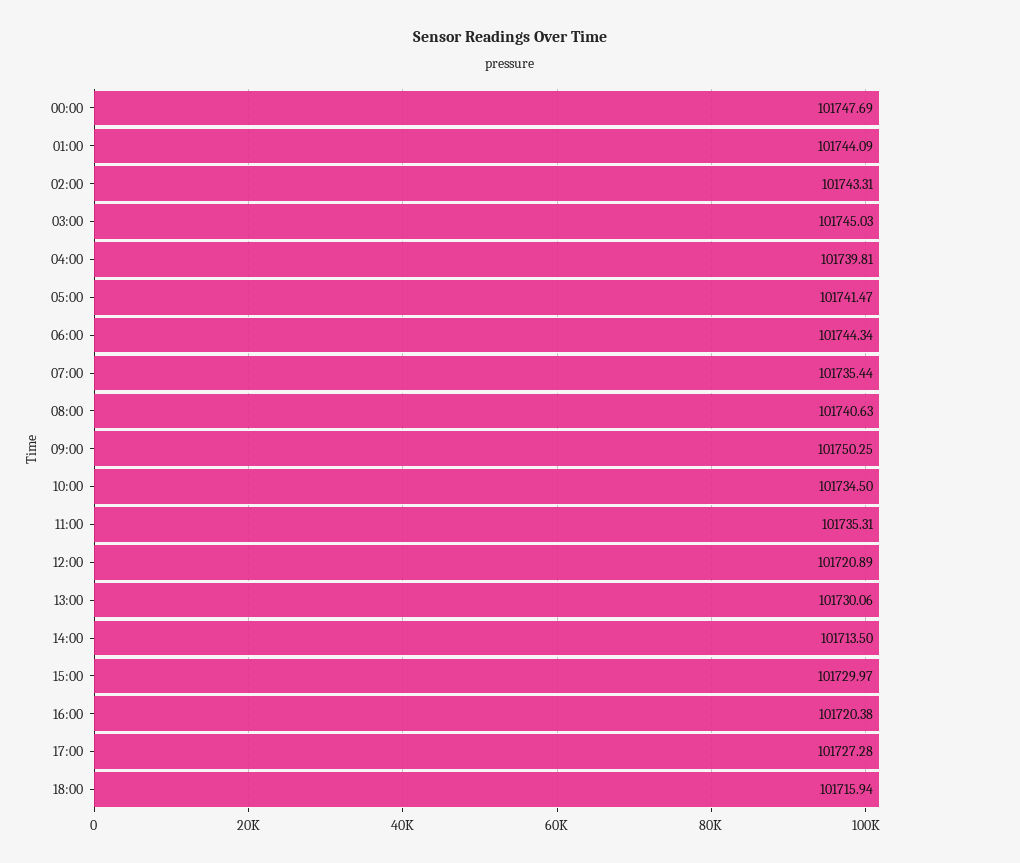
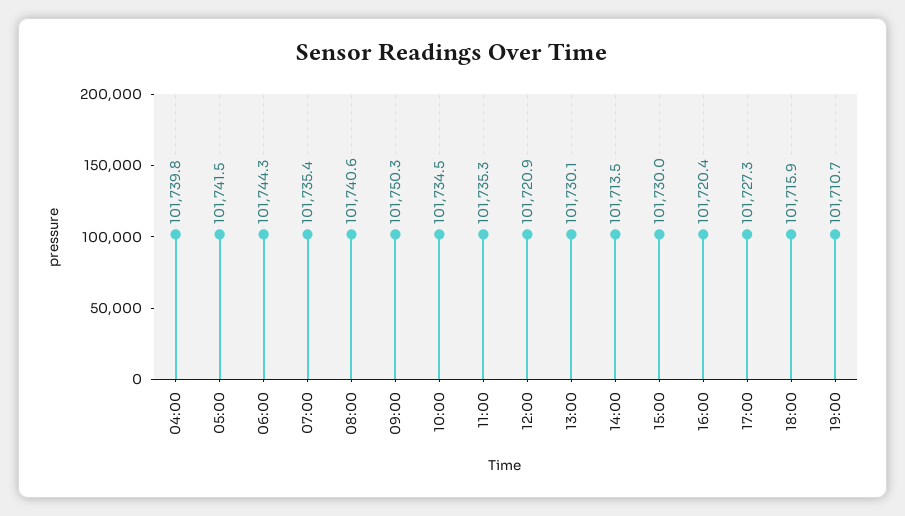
00:00: 101747.69 -> none
01:00: 101744.09 -> none
02:00: 101743.31 -> none
03:00: 101745.03 -> none
19:00: none -> 101710.7

